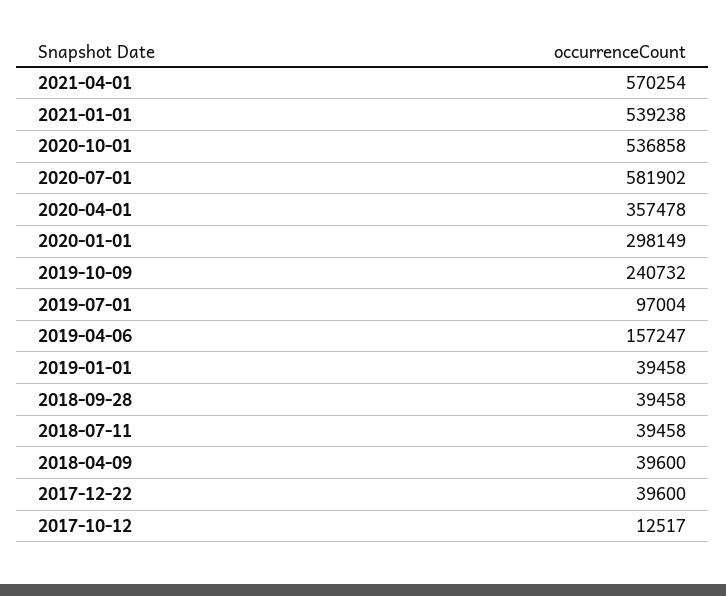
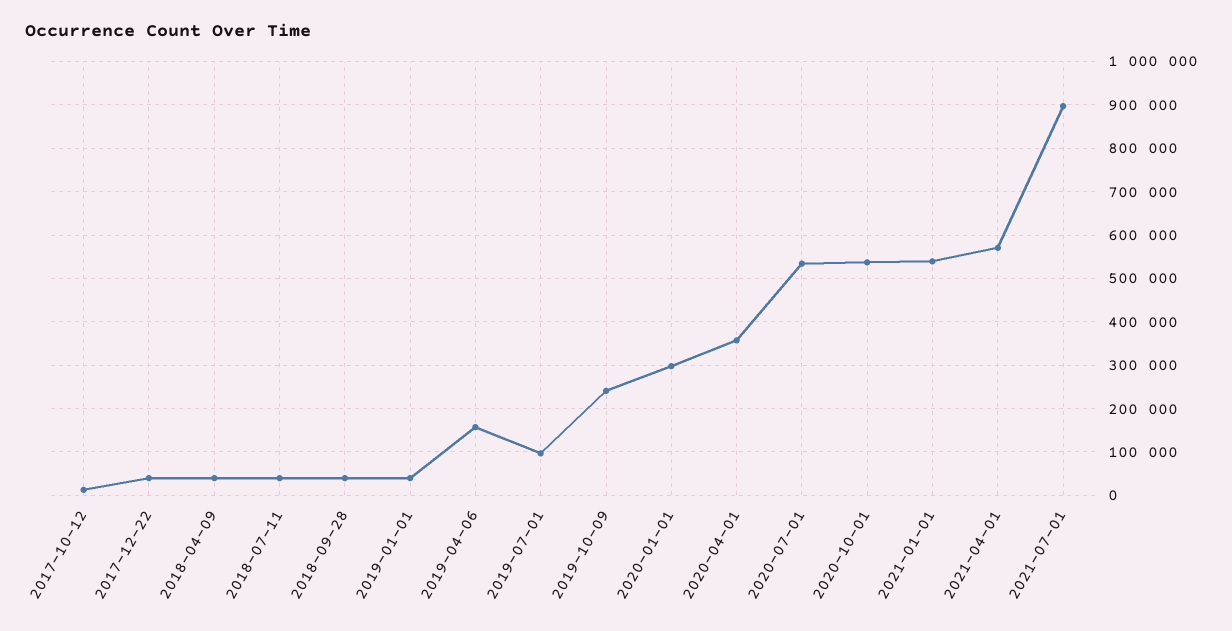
2020-07-01: 581902 -> 540000
2021-07-01: none -> 900000

